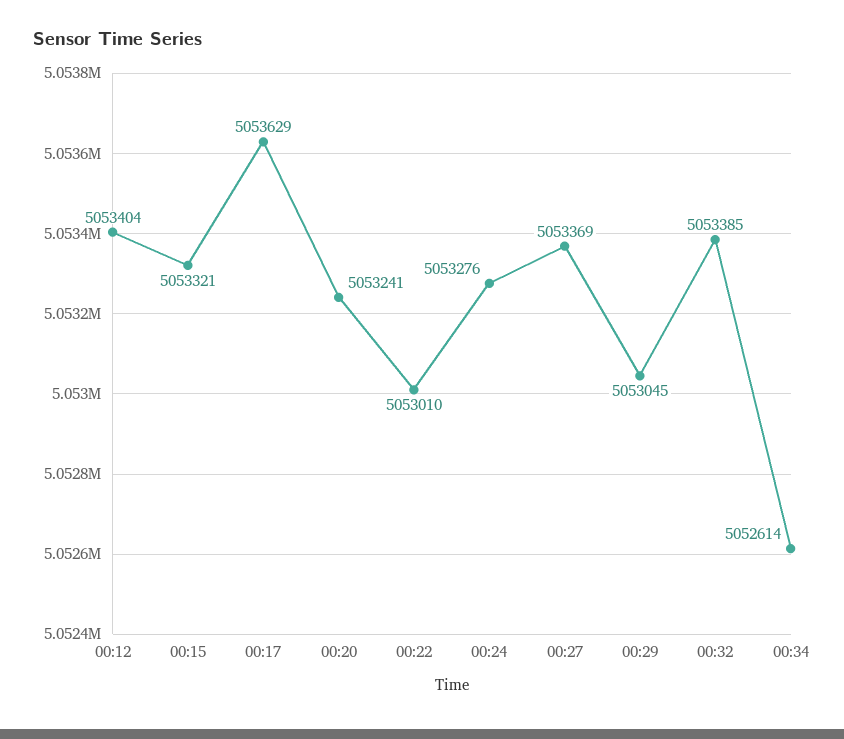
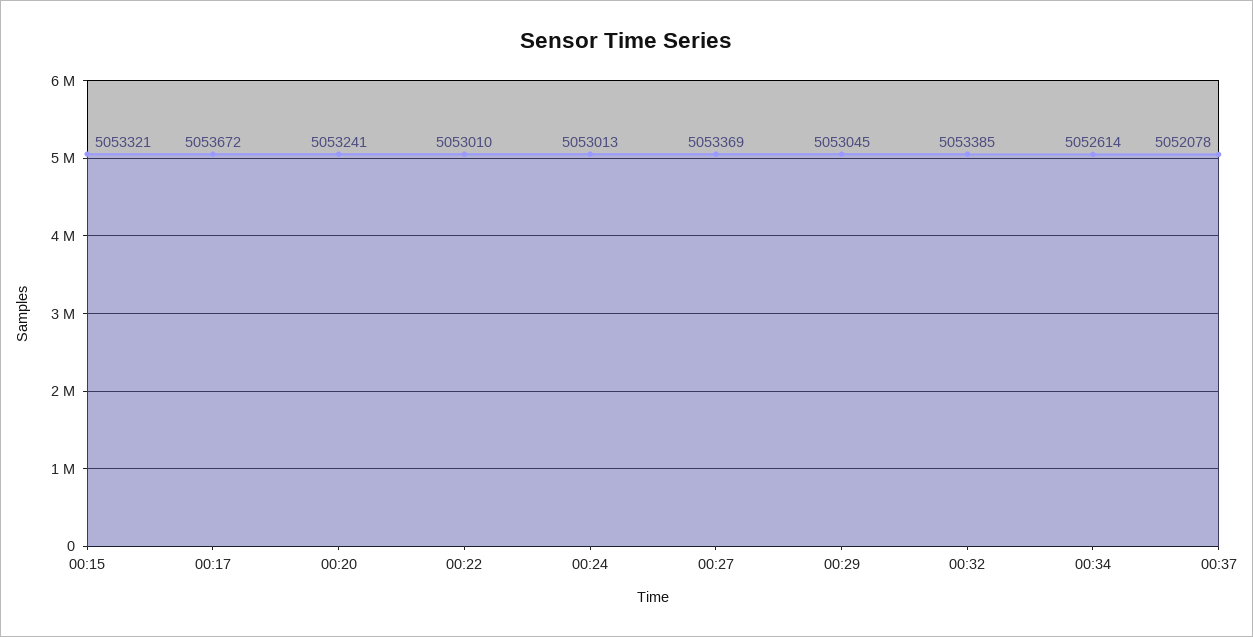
00:12: 5053404 -> none
00:17: 5053629 -> 5053672
00:24: 5053276 -> 5053013
00:37: none -> 5052078

